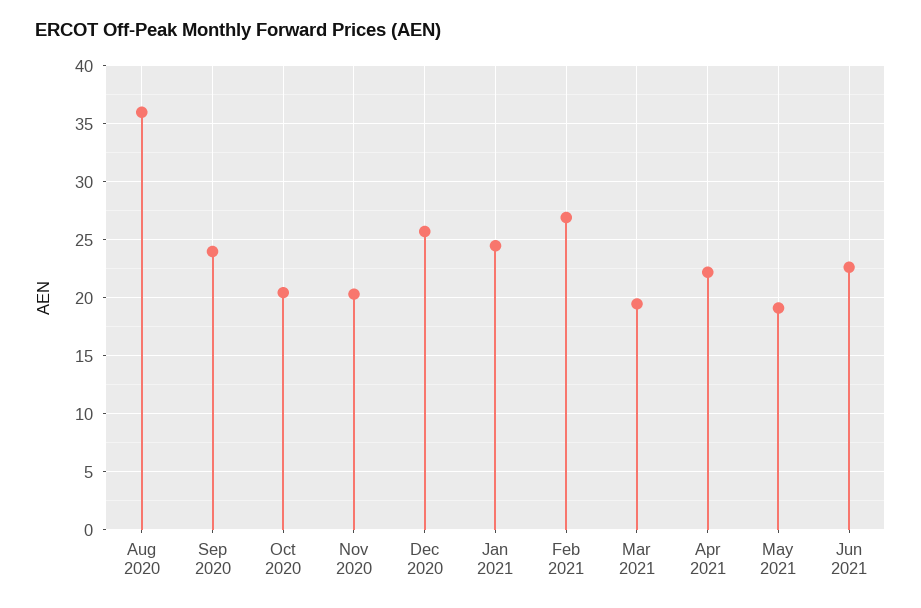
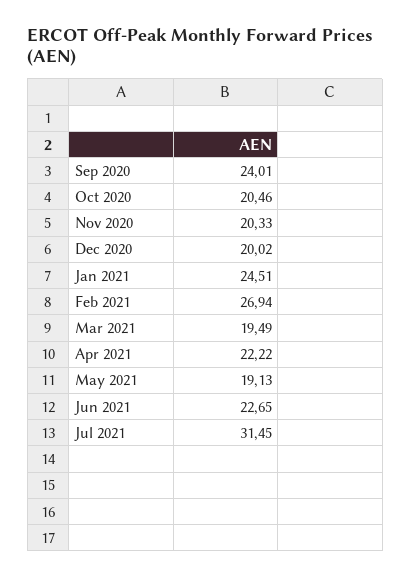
Aug 2020: 36 -> none
Dec 2020: 26 -> 20.02
Jul 2021: none -> 31.45

